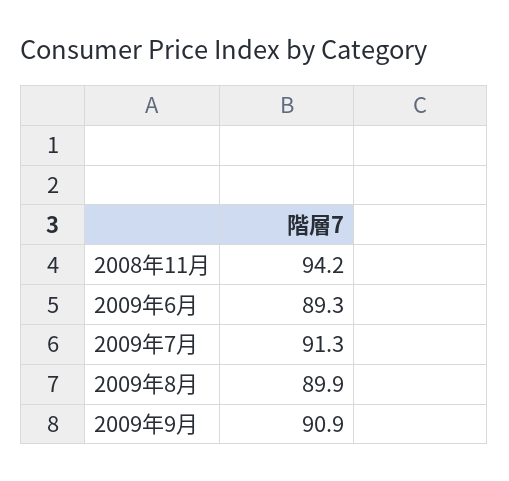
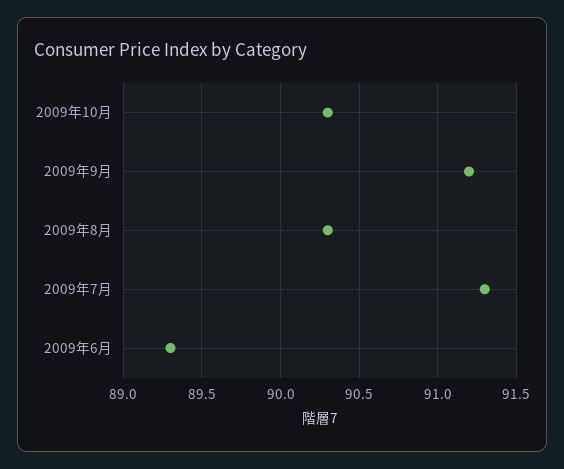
2008年11月: 94.2 -> none
2009年8月: 89.9 -> 90.3
2009年9月: 90.9 -> 91.2
2009年10月: none -> 90.3

